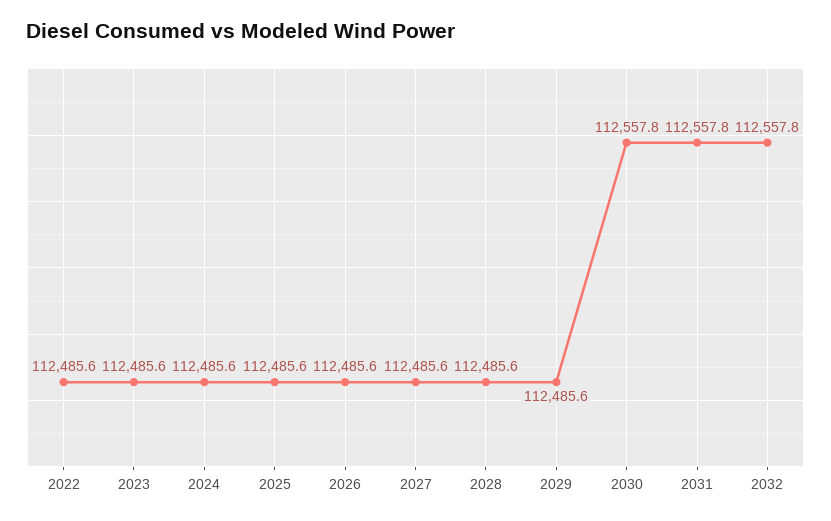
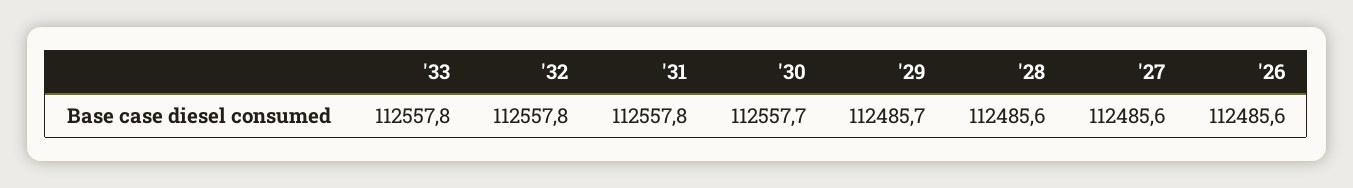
2022: 112485.6 -> none
2023: 112485.6 -> none
2024: 112485.6 -> none
2025: 112485.6 -> none
2029: 112485.6 -> 112485.7
2030: 112557.8 -> 112557.7
'33: none -> 112557.8

